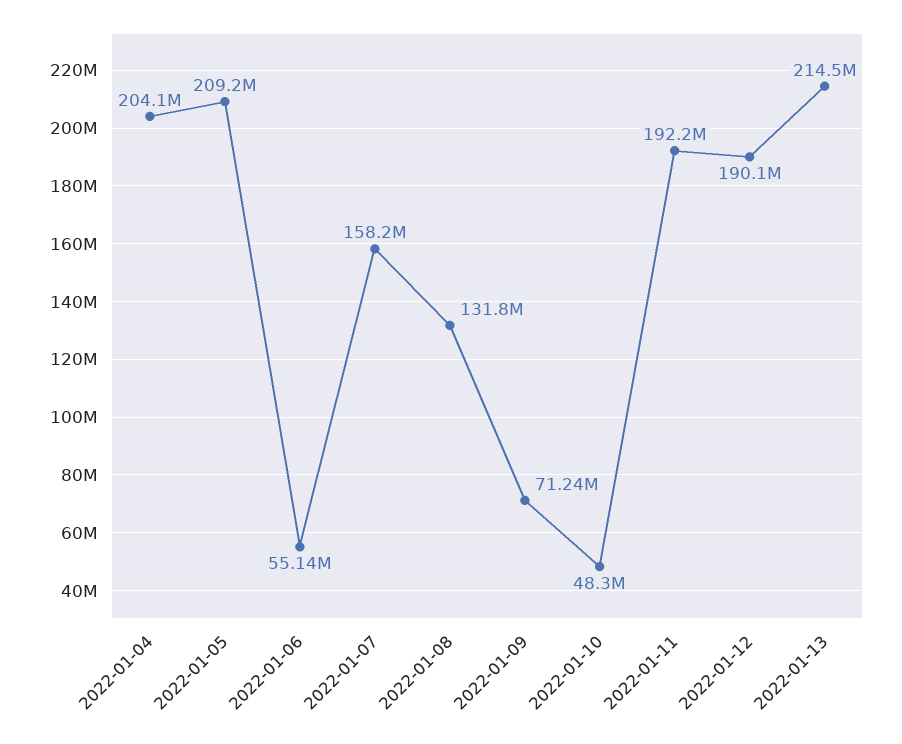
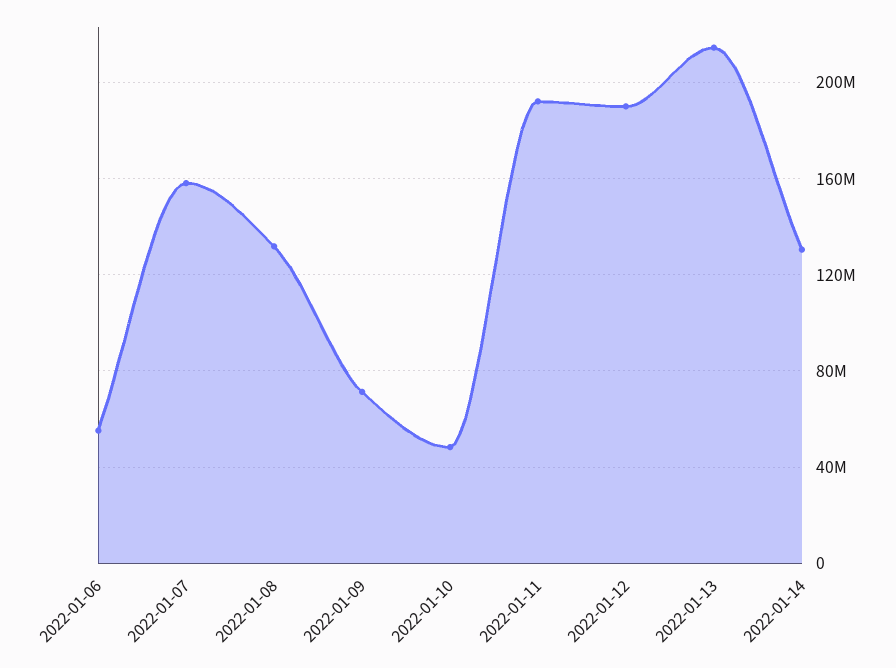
2022-01-04: 204100000 -> none
2022-01-05: 209200000 -> none
2022-01-14: none -> 130000000

